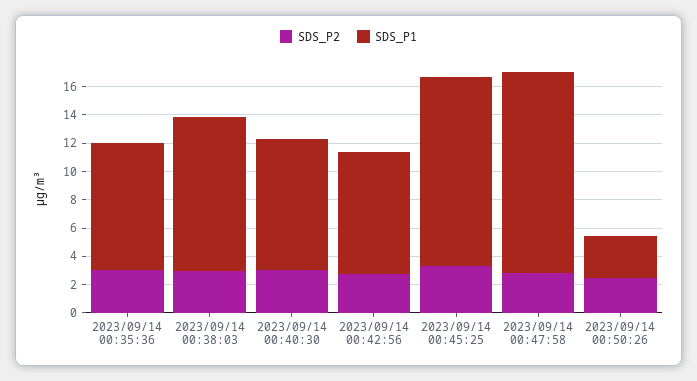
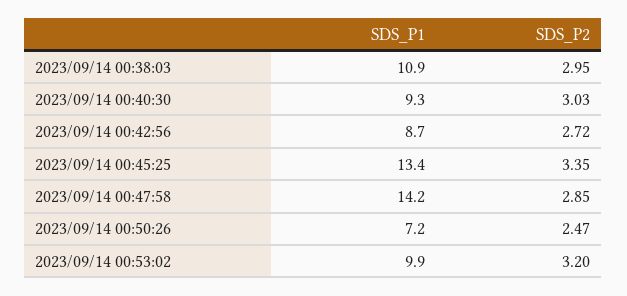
SDS_P2, 2023/09/14 00:35:36: 3 -> none
SDS_P1, 2023/09/14 00:35:36: 9 -> none
SDS_P1, 2023/09/14 00:50:26: 3 -> 7.2
SDS_P1, 2023/09/14 00:53:02: none -> 9.9
SDS_P2, 2023/09/14 00:53:02: none -> 3.2

